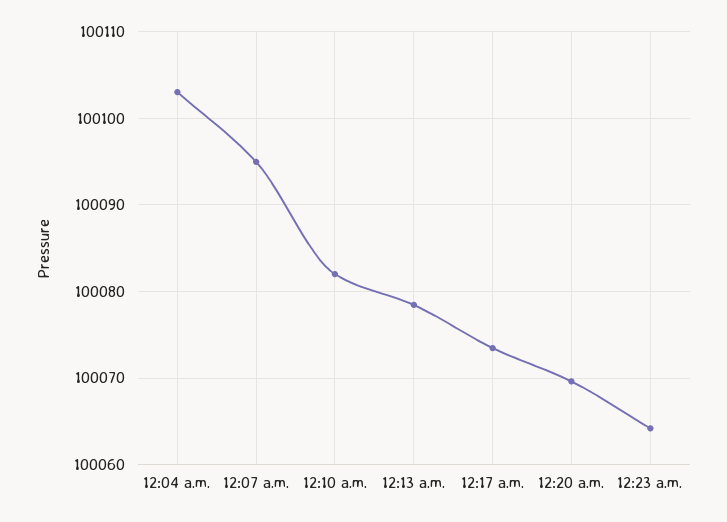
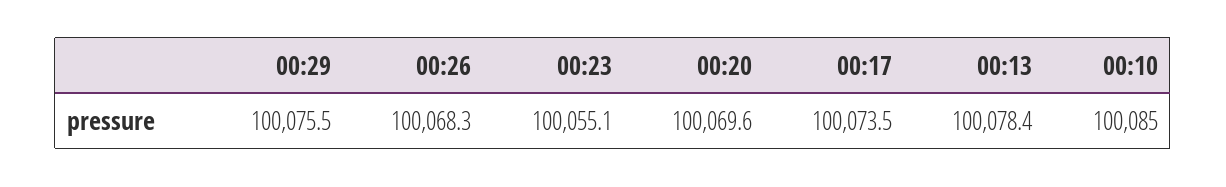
12:04 a.m.: 100103 -> none
12:07 a.m.: 100095 -> none
12:10 a.m.: 100082 -> 100085
12:23 a.m.: 100064 -> 100055.1
00:29: none -> 100075.5
00:26: none -> 100068.3

